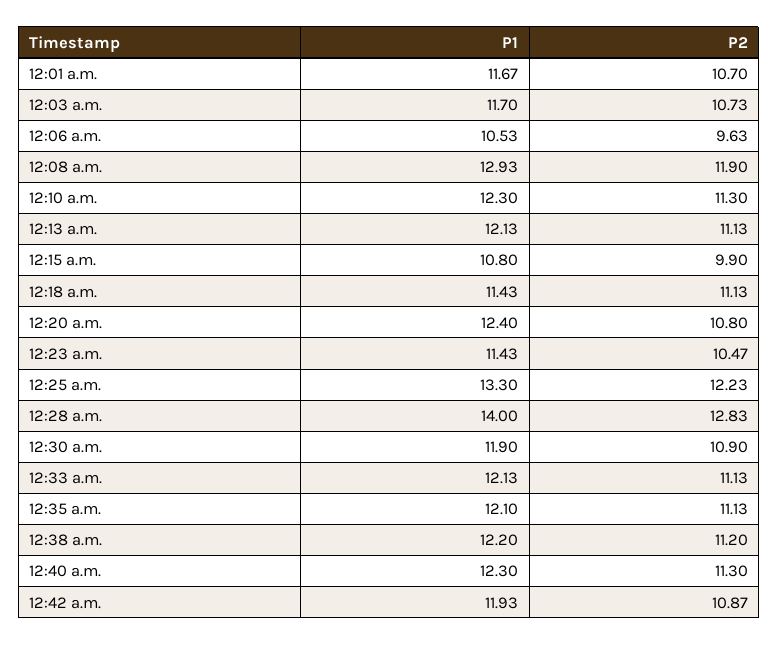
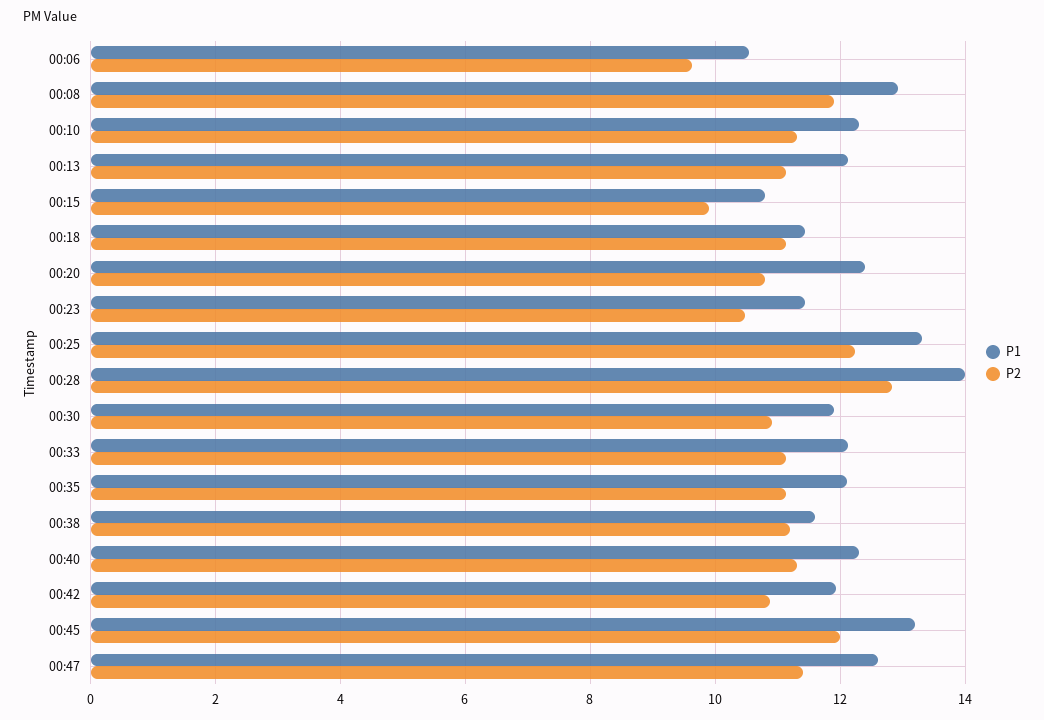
P1, 12:01 a.m.: 11.67 -> none
P2, 12:01 a.m.: 10.7 -> none
P1, 12:03 a.m.: 11.7 -> none
P2, 12:03 a.m.: 10.73 -> none
P1, 12:38 a.m.: 12.2 -> 11.6
P1, 00:45: none -> 13.2
P2, 00:45: none -> 12
P1, 00:47: none -> 12.6
P2, 00:47: none -> 11.4

